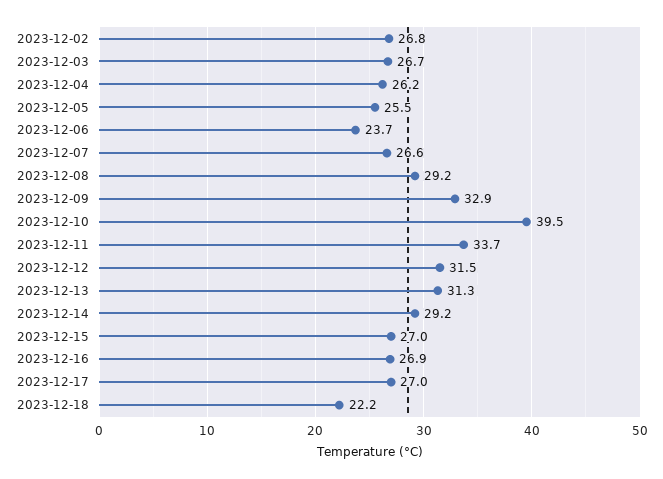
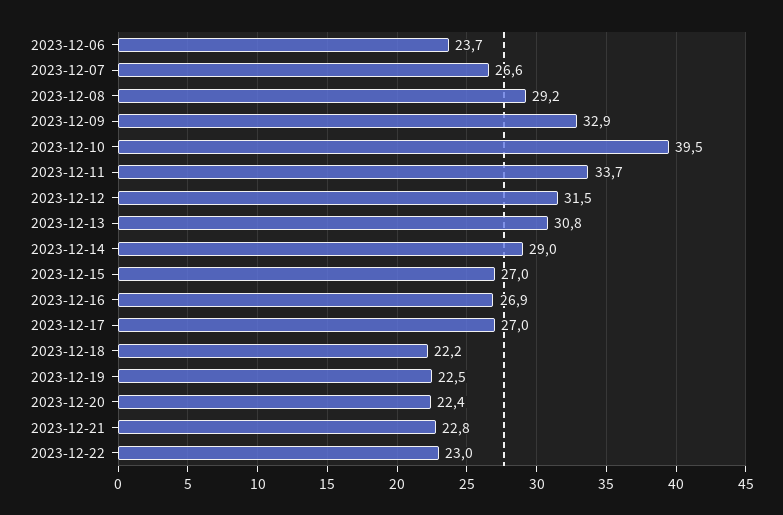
2023-12-02: 26.8 -> none
2023-12-03: 26.7 -> none
2023-12-04: 26.2 -> none
2023-12-05: 25.5 -> none
2023-12-13: 31.3 -> 30.8
2023-12-14: 29.2 -> 29
2023-12-19: none -> 22.5
2023-12-20: none -> 22.4
2023-12-21: none -> 22.8
2023-12-22: none -> 23

